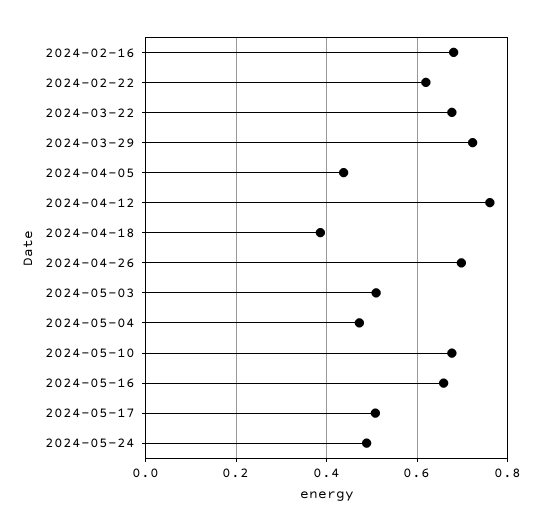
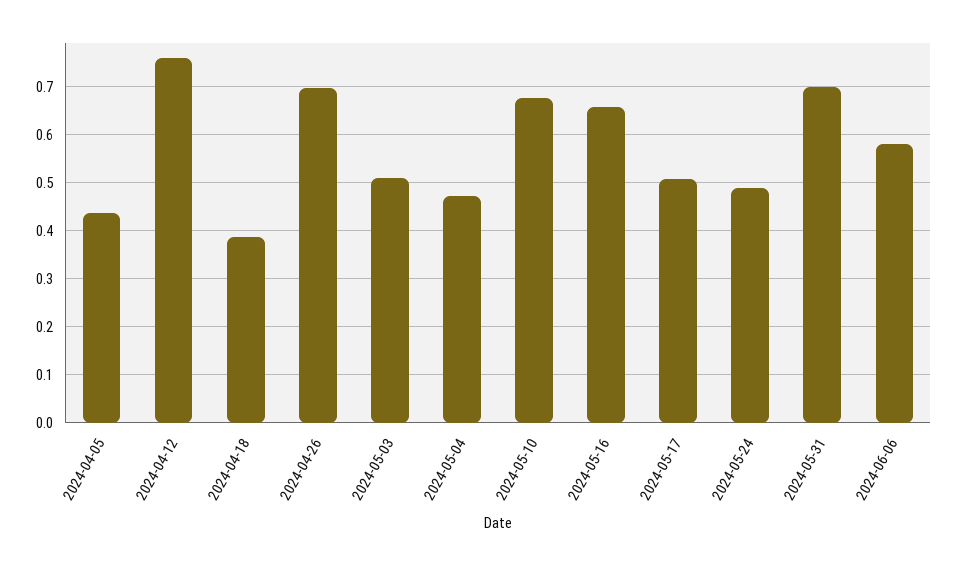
2024-02-16: 0.68 -> none
2024-02-22: 0.62 -> none
2024-03-22: 0.68 -> none
2024-03-29: 0.72 -> none
2024-05-31: none -> 0.7
2024-06-06: none -> 0.58

